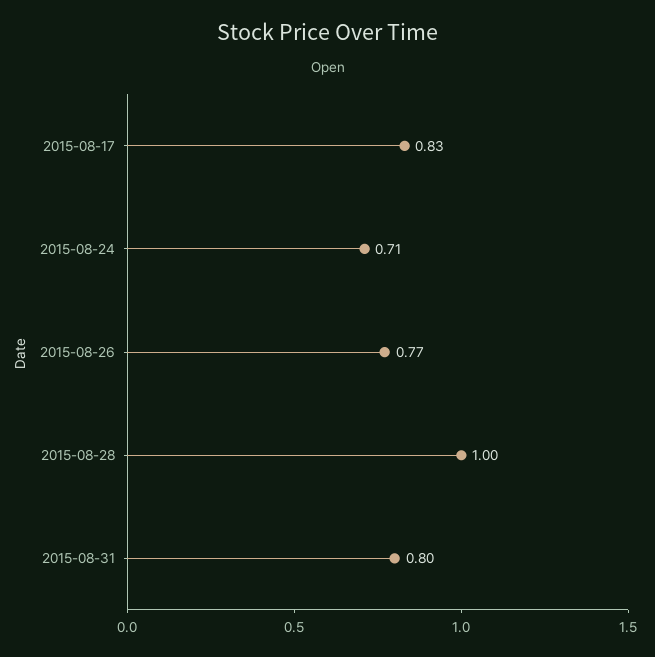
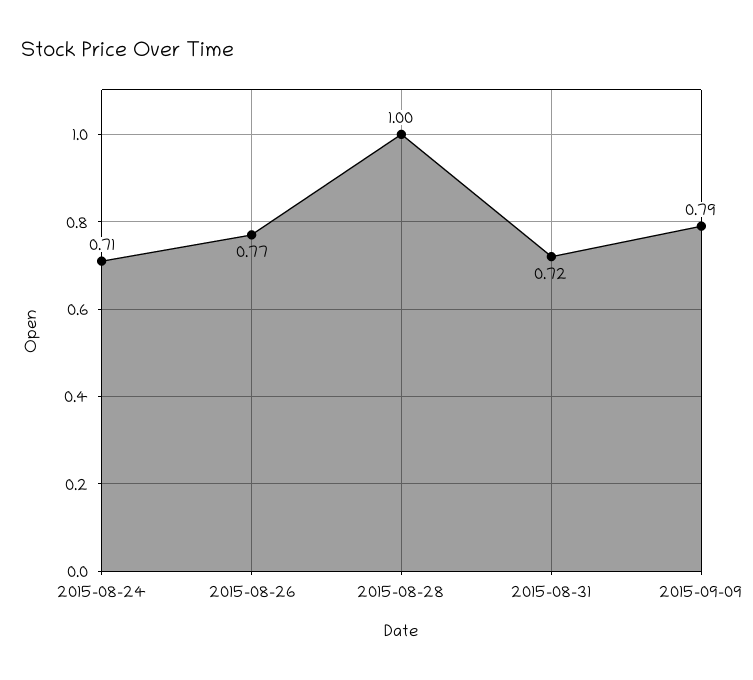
2015-08-17: 0.83 -> none
2015-08-31: 0.8 -> 0.72
2015-09-09: none -> 0.79

